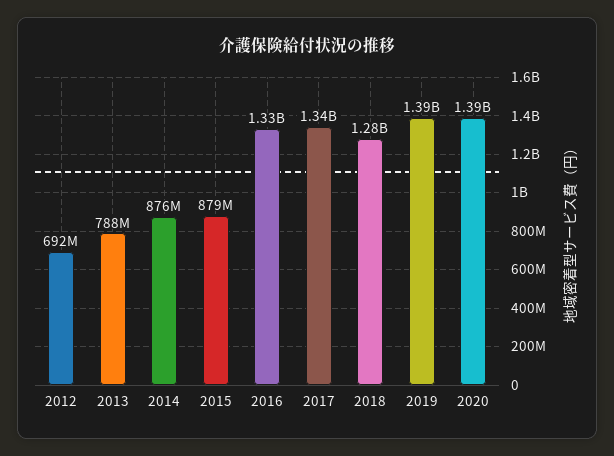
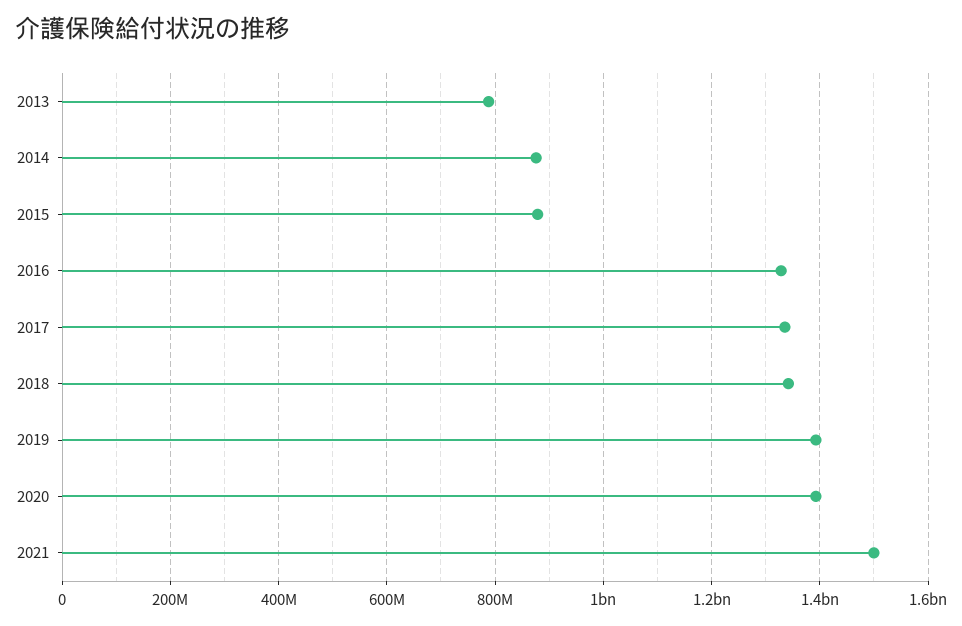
2012: 692000000 -> none
2018: 1280000000 -> 1340000000
2021: none -> 1500000000

